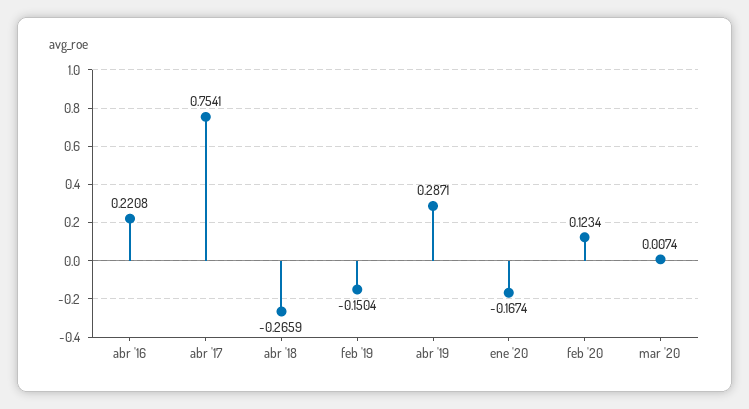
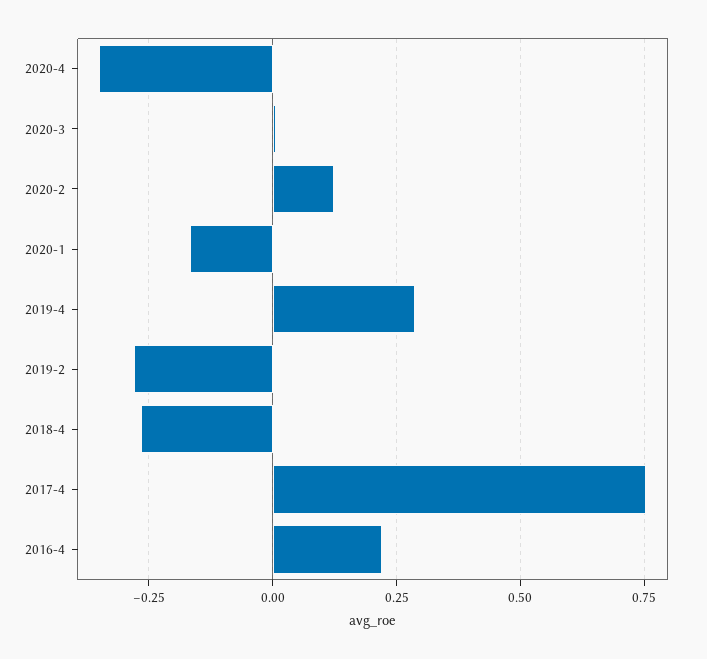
feb '19: -0.1504 -> -0.275
2020-4: none -> -0.35

